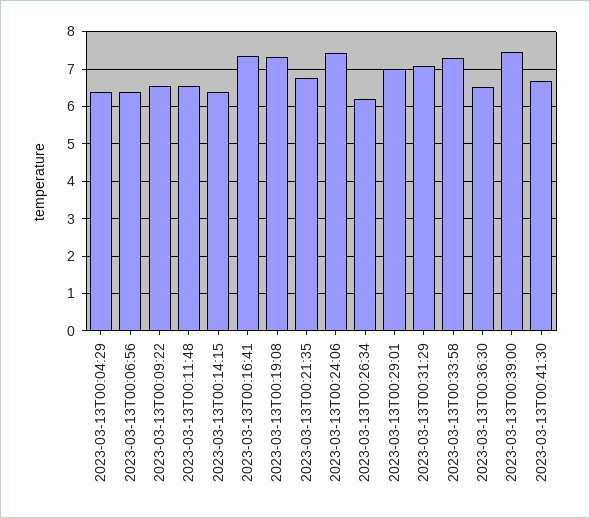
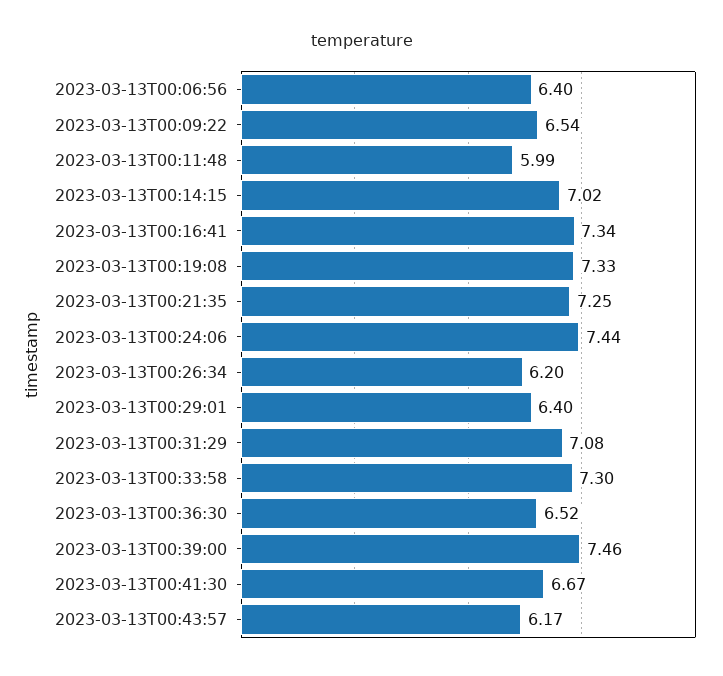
2023-03-13T00:04:29: 6.4 -> none
2023-03-13T00:11:48: 6.6 -> 5.99
2023-03-13T00:14:15: 6.4 -> 7.02
2023-03-13T00:21:35: 6.8 -> 7.25
2023-03-13T00:29:01: 7 -> 6.4
2023-03-13T00:43:57: none -> 6.17

